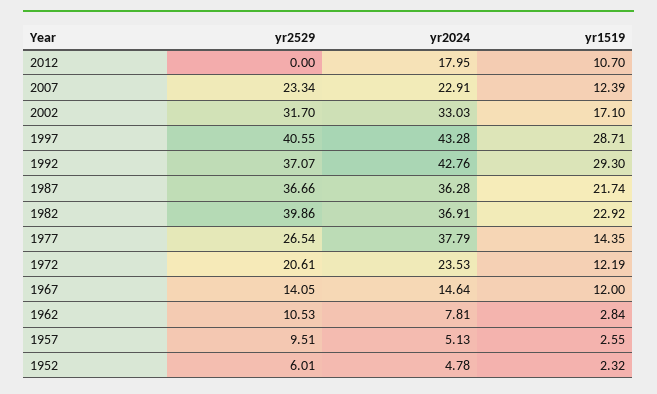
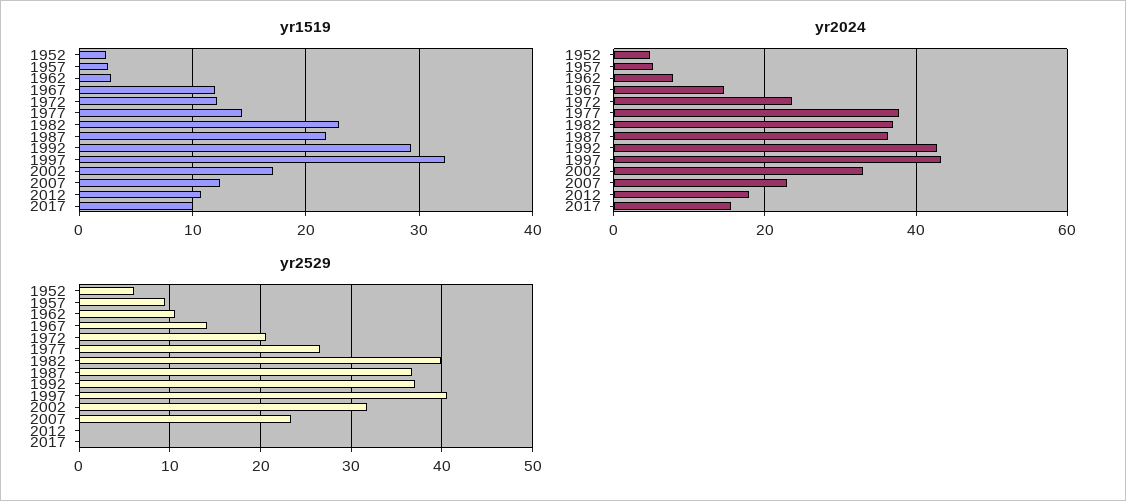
yr1519, 1997: 28.71 -> 32
yr1519, 2017: none -> 10
yr2024, 2017: none -> 16
yr2529, 2017: none -> 0

